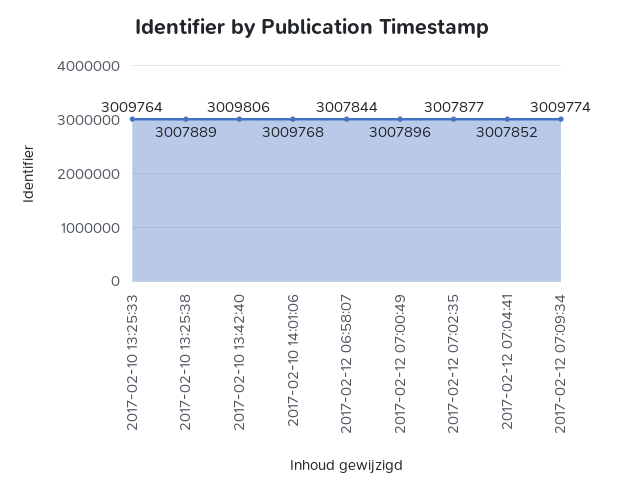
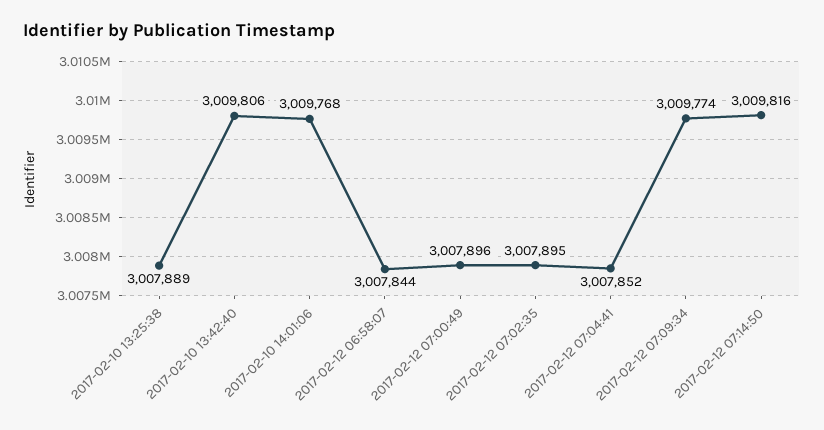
2017-02-10 13:25:33: 3009764 -> none
2017-02-12 07:02:35: 3007877 -> 3007895
2017-02-12 07:14:50: none -> 3009816

